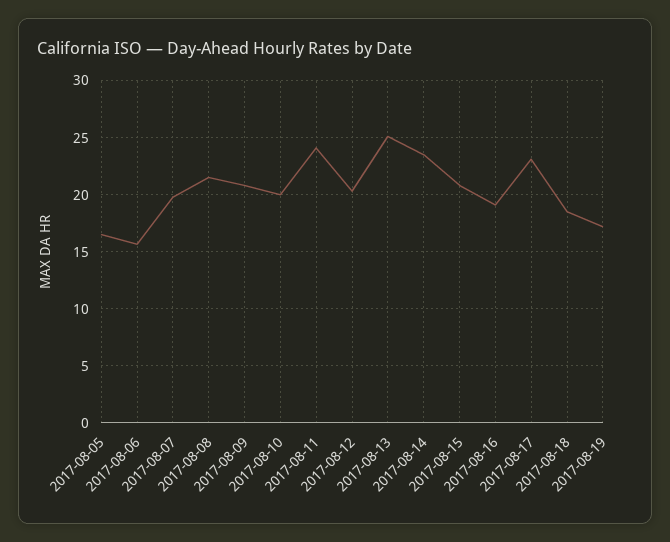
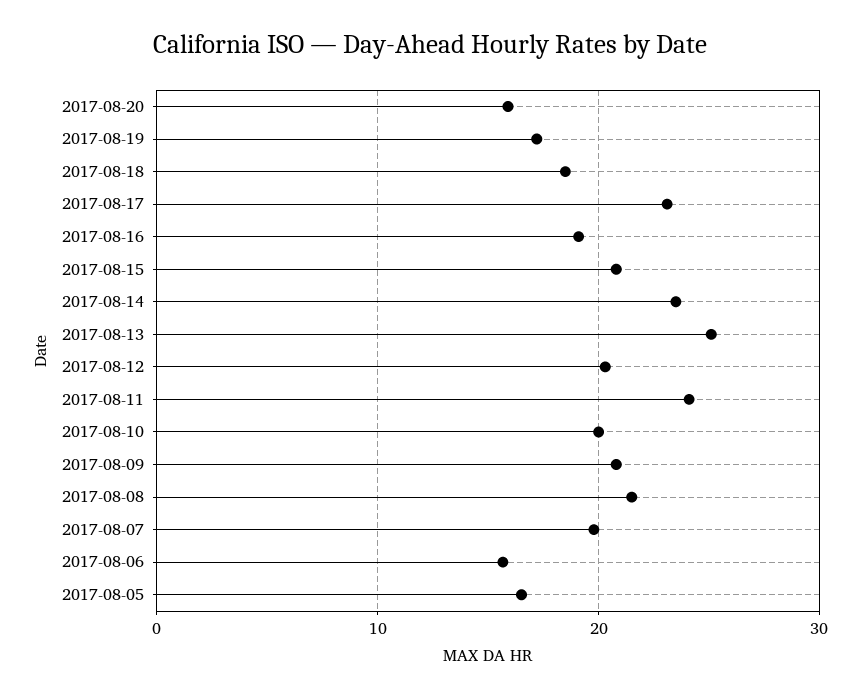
2017-08-20: none -> 16

